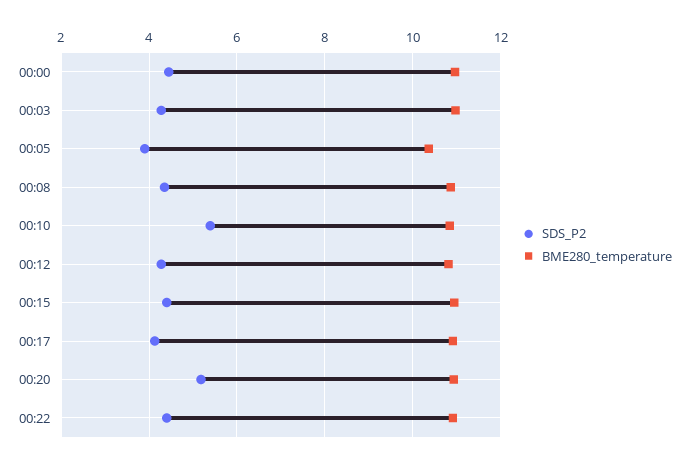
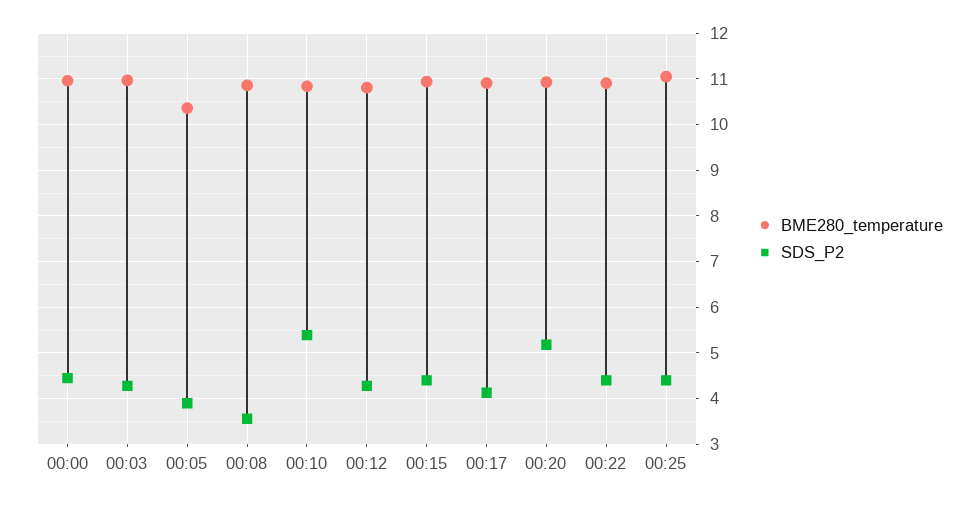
SDS_P2, 00:08: 4.4 -> 3.6
BME280_temperature, 00:25: none -> 11
SDS_P2, 00:25: none -> 4.4

